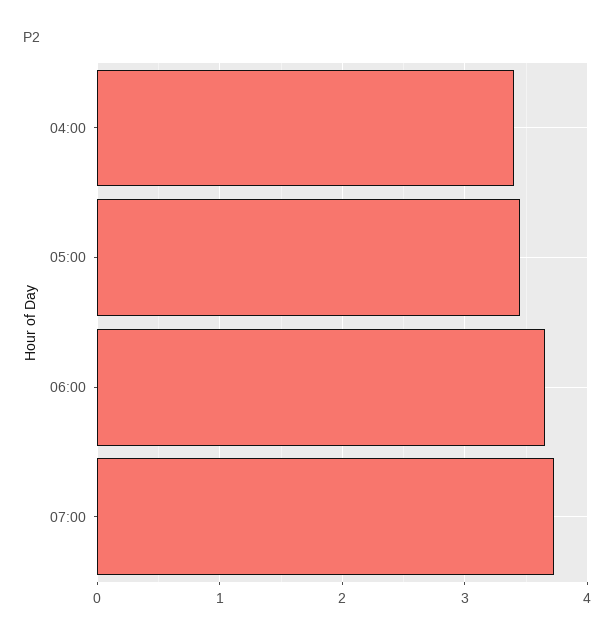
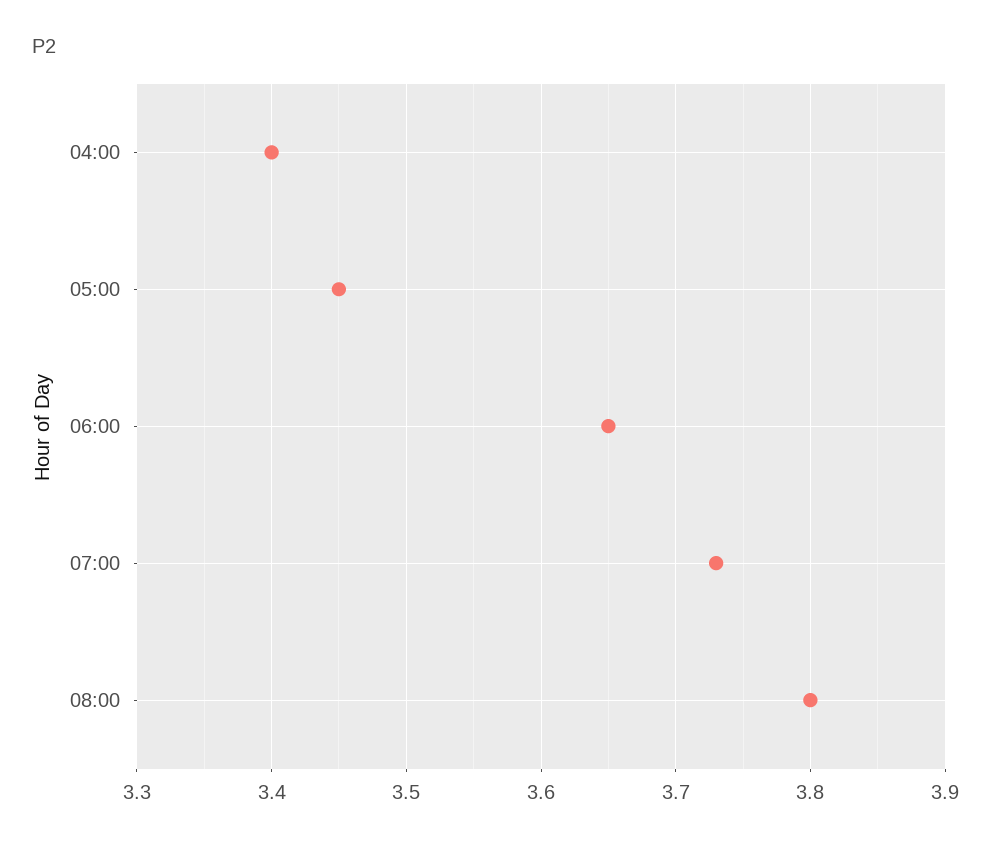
08:00: none -> 3.8

